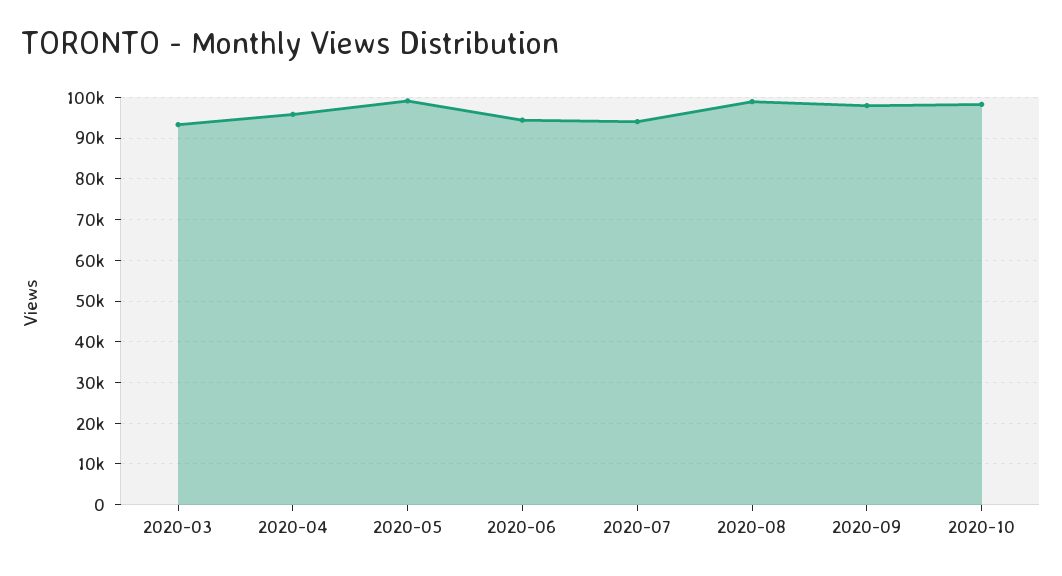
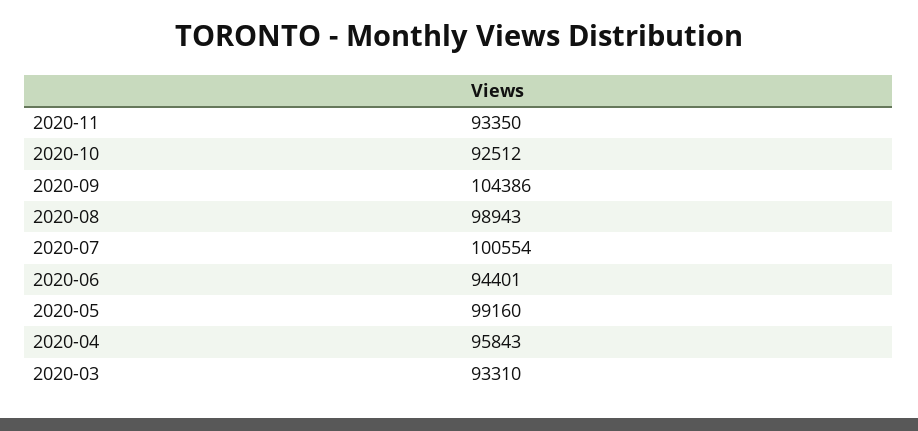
2020-07: 94000 -> 100554
2020-09: 98000 -> 104386
2020-10: 98000 -> 92512
2020-11: none -> 93350

